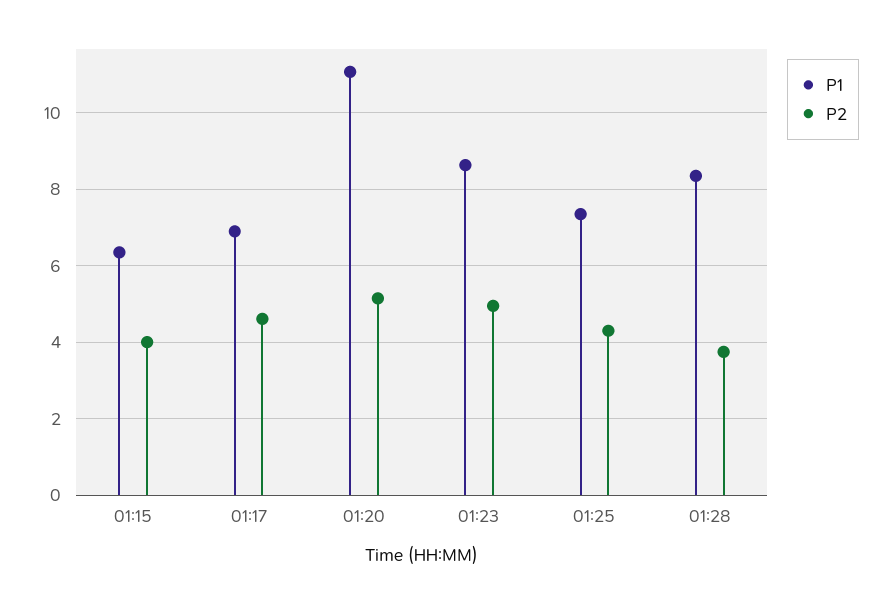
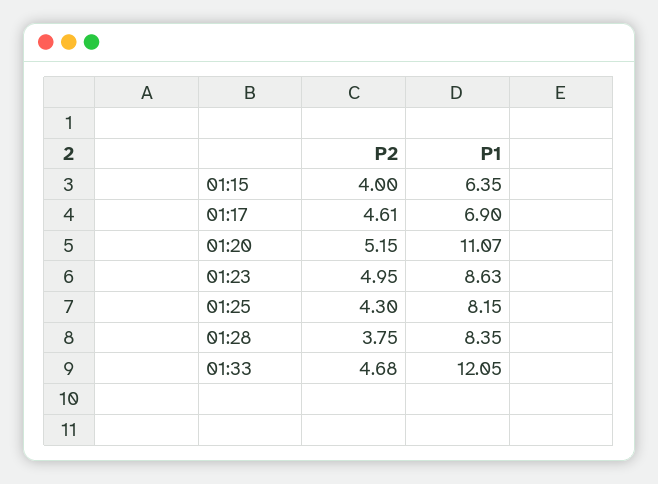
P1, 01:25: 7.4 -> 8.15
P2, 01:33: none -> 4.68
P1, 01:33: none -> 12.05

